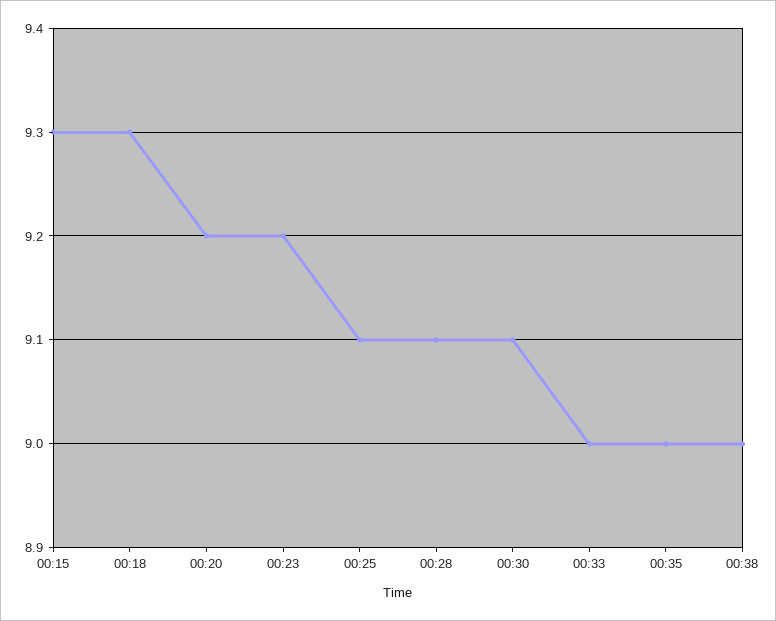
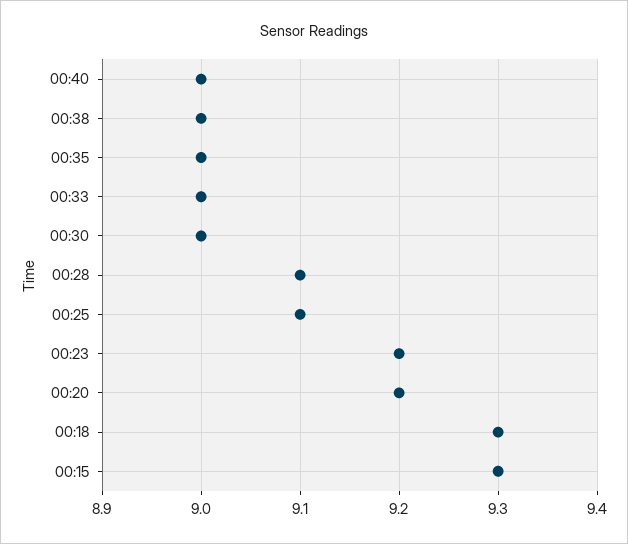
00:30: 9.1 -> 9
00:40: none -> 9

